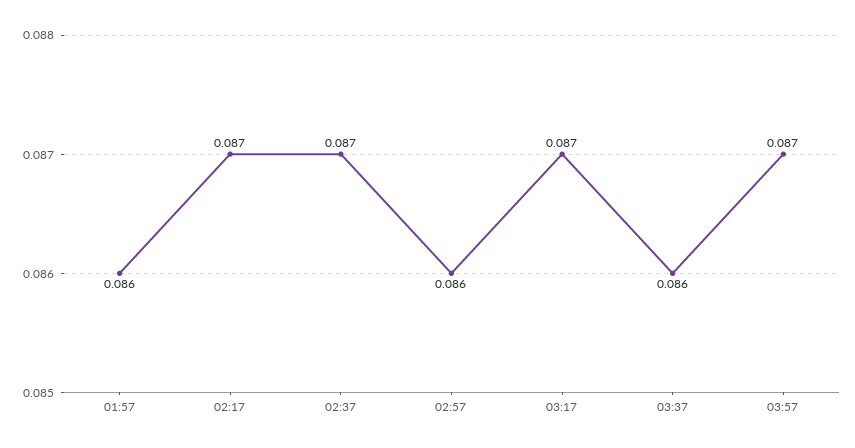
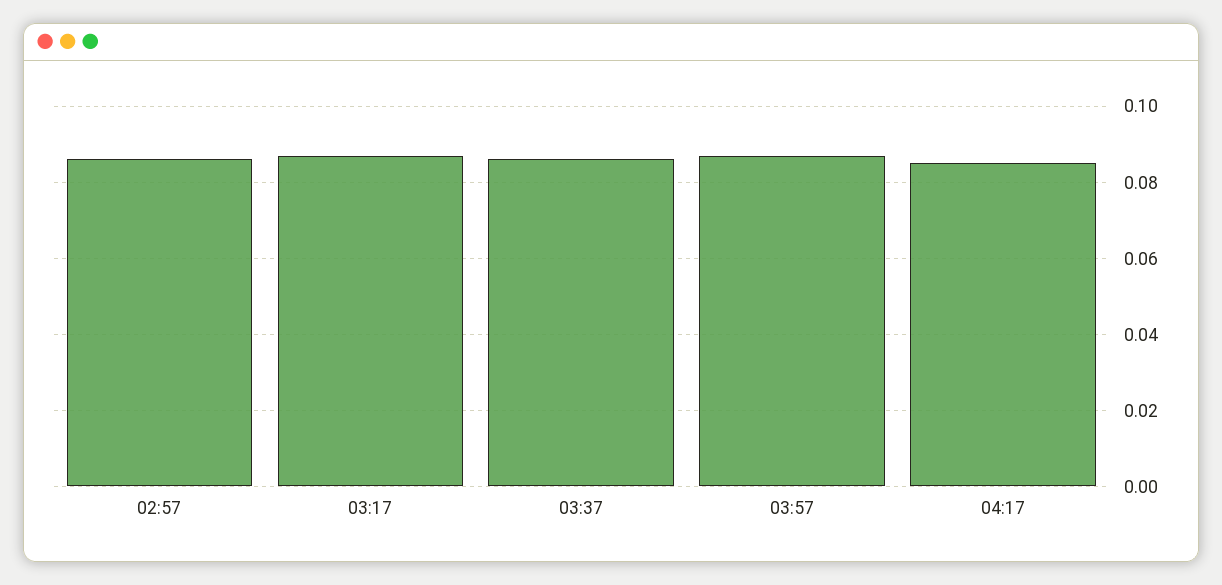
01:57: 0.086 -> none
02:17: 0.087 -> none
02:37: 0.087 -> none
04:17: none -> 0.085

